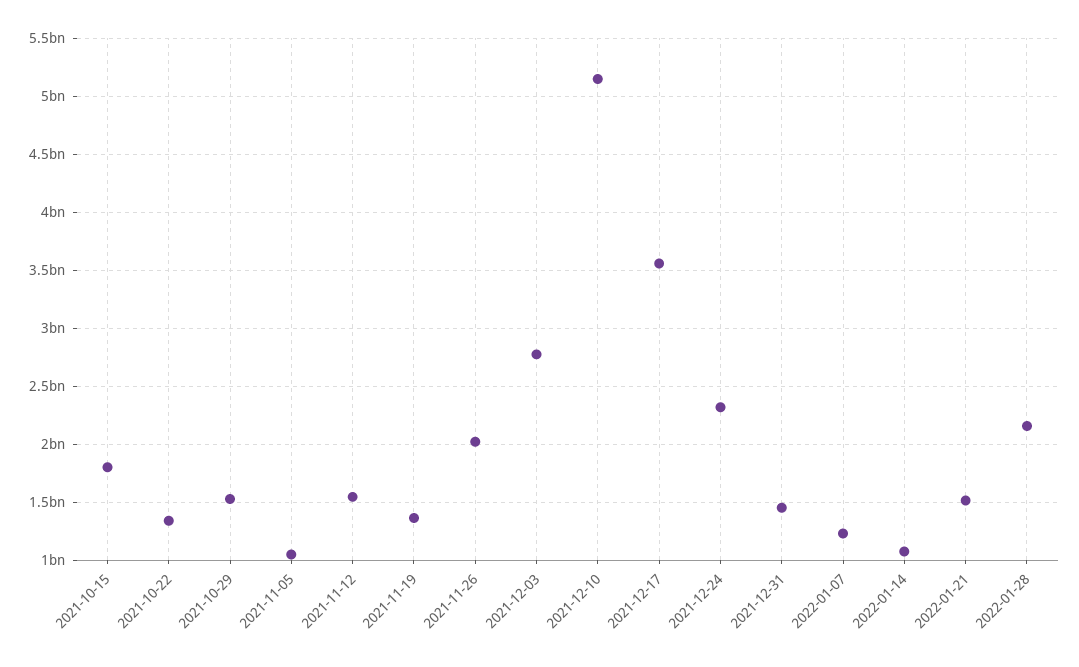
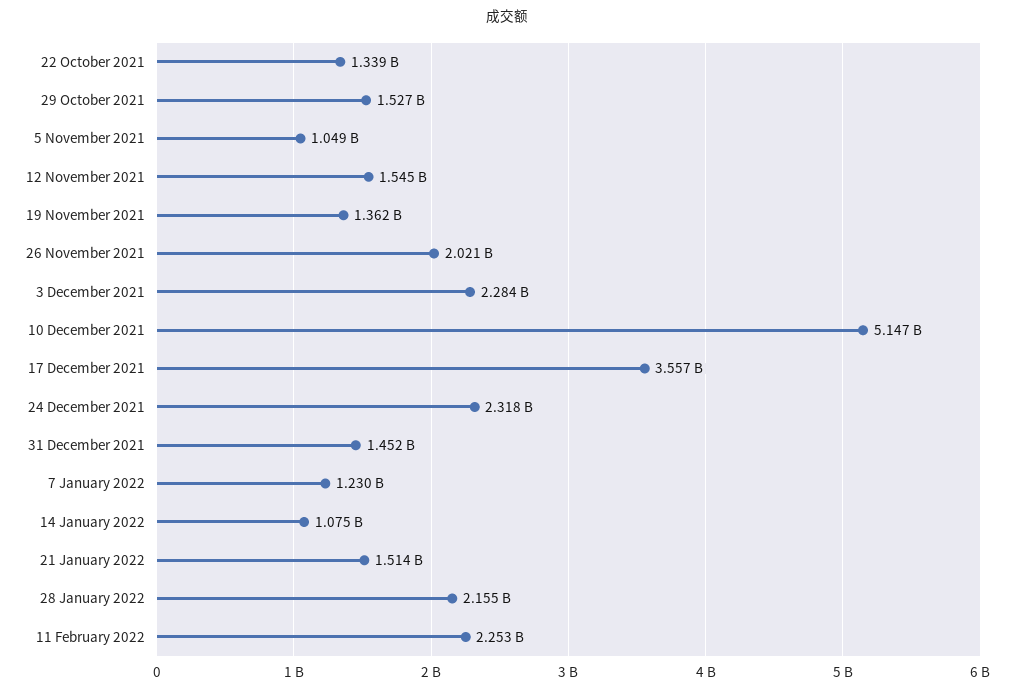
2021-10-15: 1800000000 -> none
2021-12-03: 2800000000 -> 2284000000
11 February 2022: none -> 2253000000

